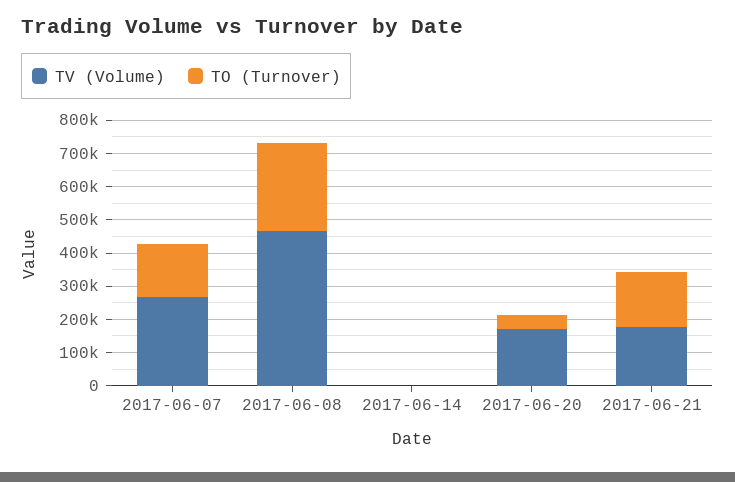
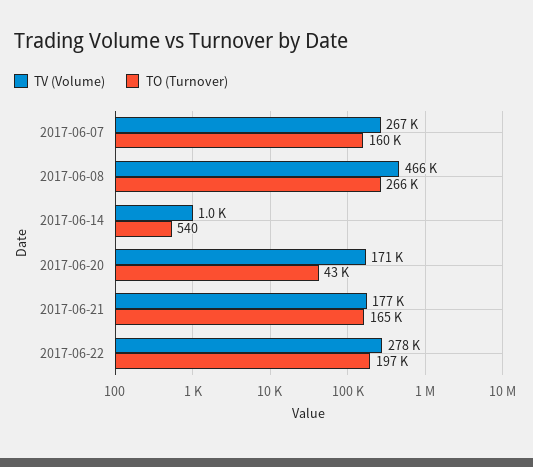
TV (Volume), 2017-06-22: none -> 278000
TO (Turnover), 2017-06-22: none -> 197000

